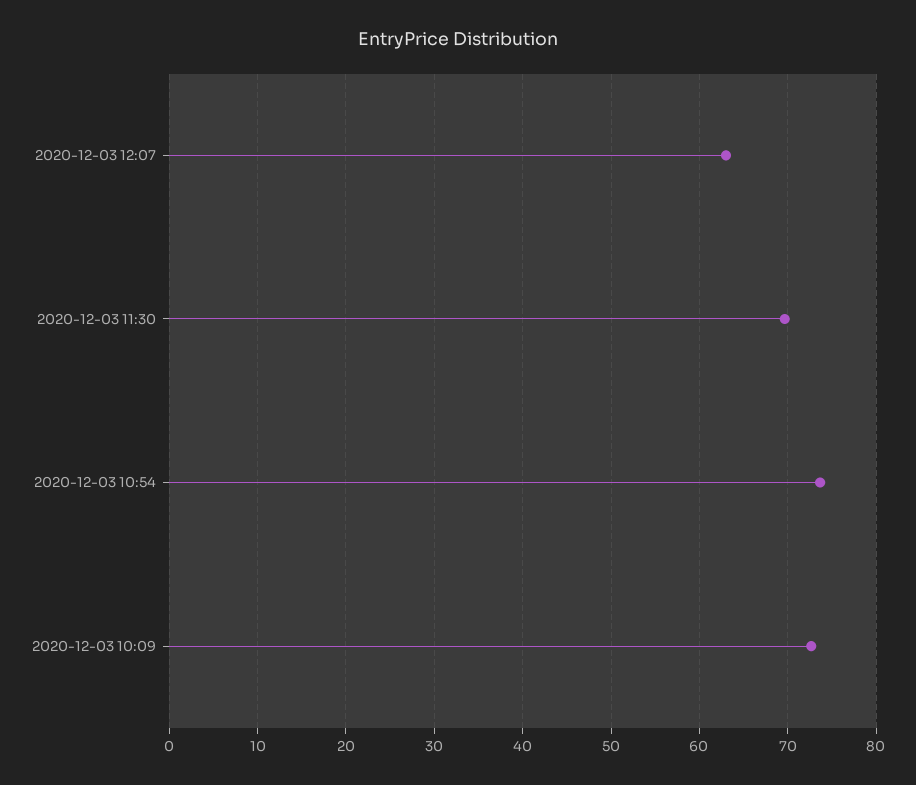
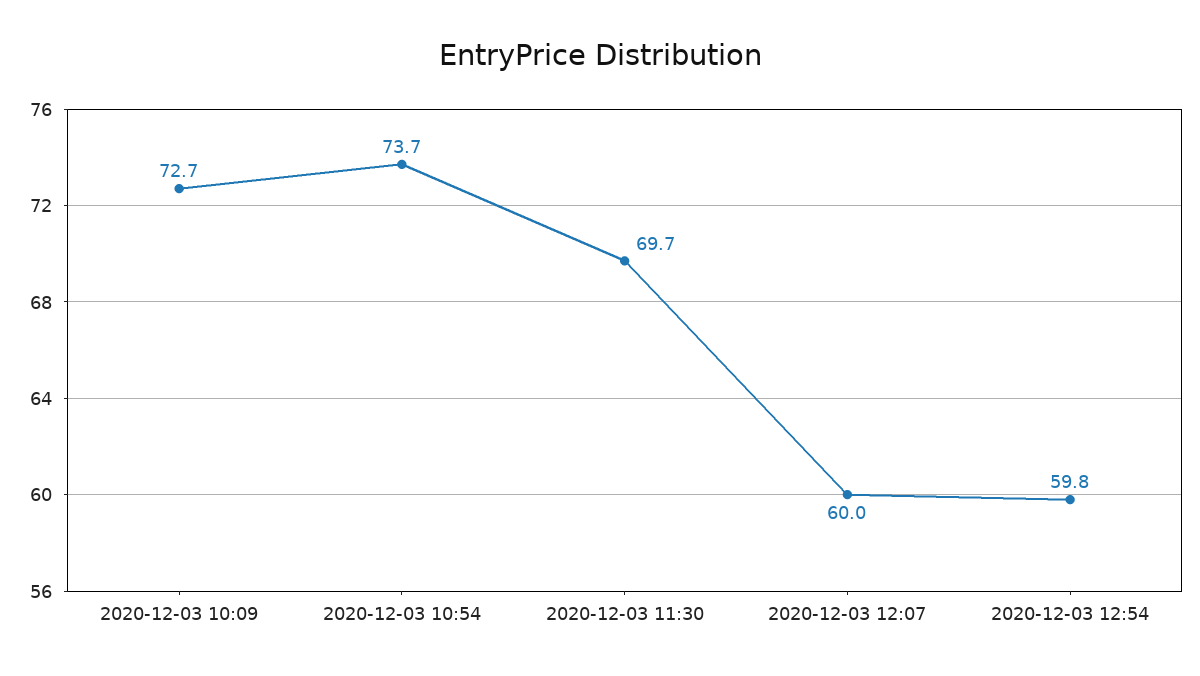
2020-12-03 12:07: 63 -> 60
2020-12-03 12:54: none -> 59.8

